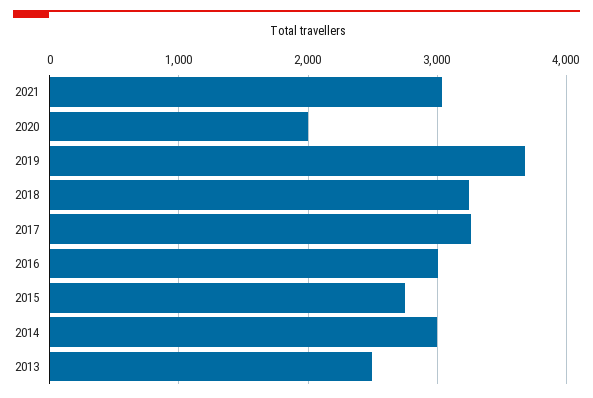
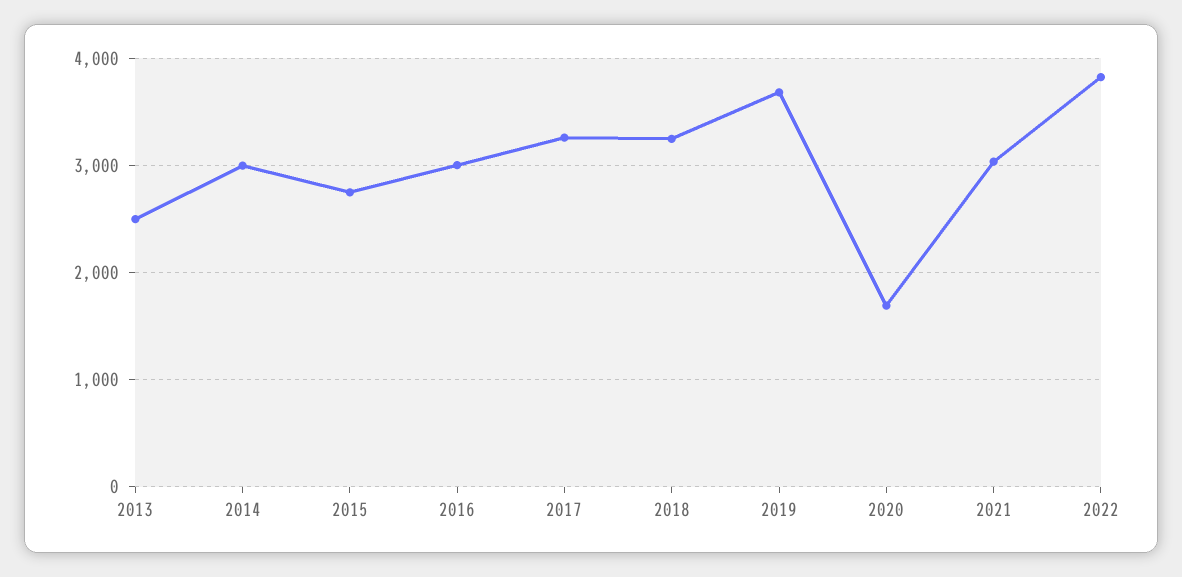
2020: 2000 -> 1700
2022: none -> 3800

